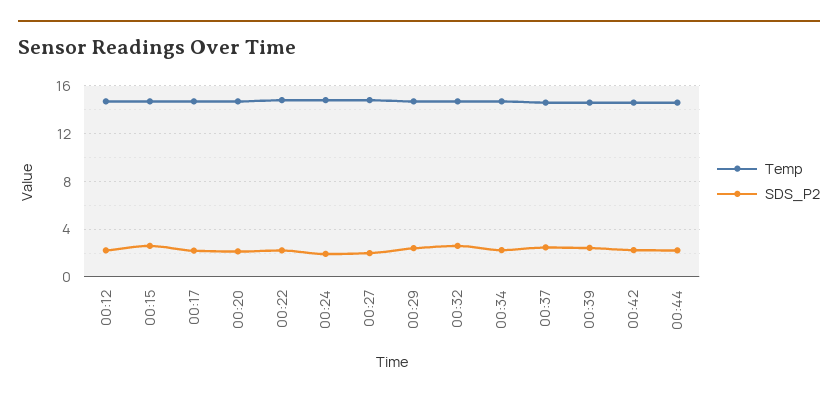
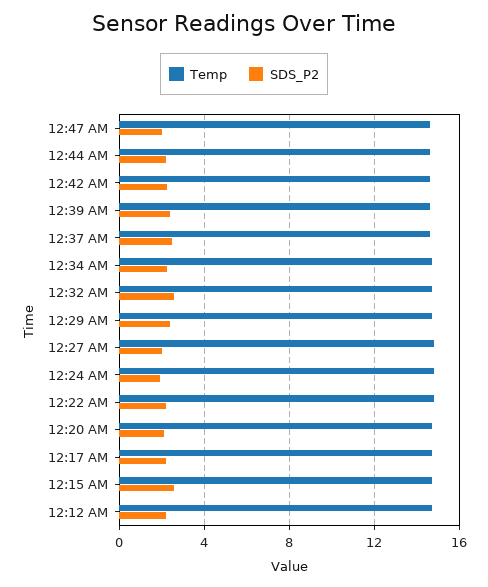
Temp, 12:47 AM: none -> 14.5
SDS_P2, 12:47 AM: none -> 2

